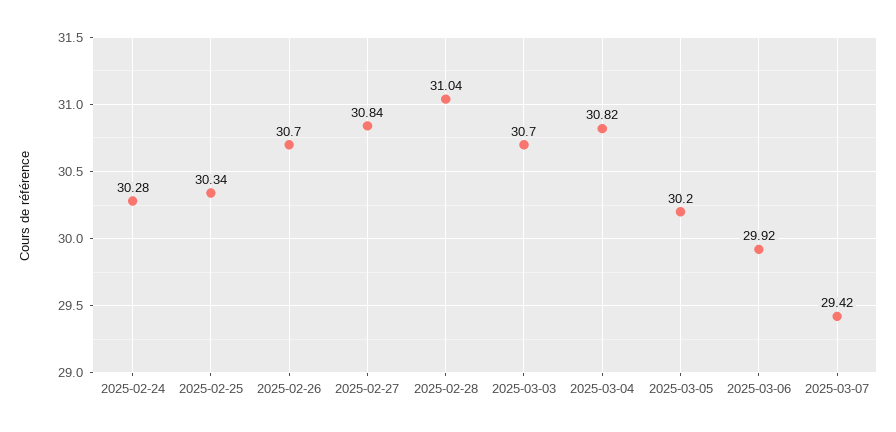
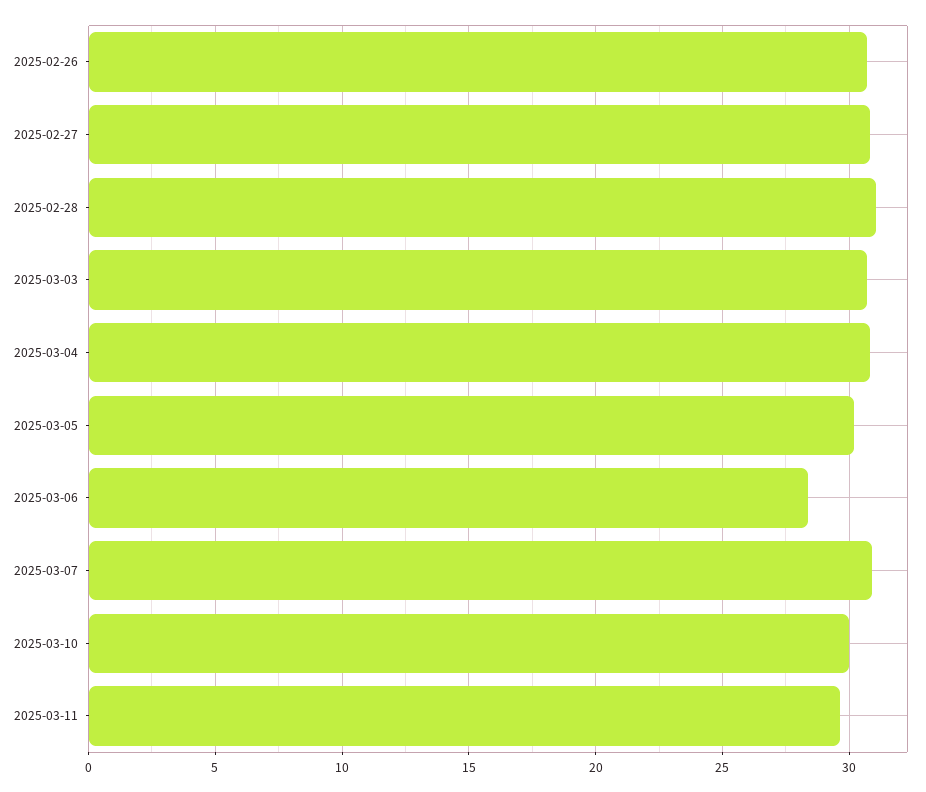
2025-02-24: 30.28 -> none
2025-02-25: 30.34 -> none
2025-03-06: 29.92 -> 28.5
2025-03-07: 29.42 -> 31
2025-03-10: none -> 30
2025-03-11: none -> 29.5

